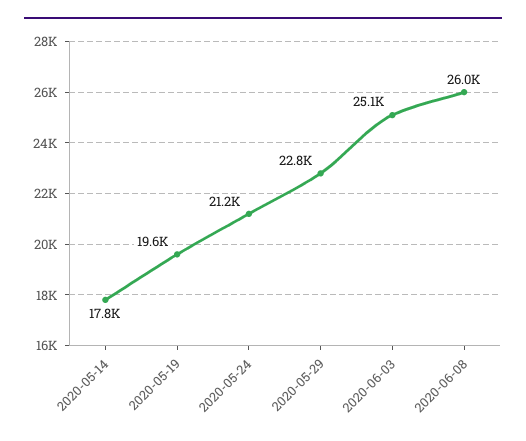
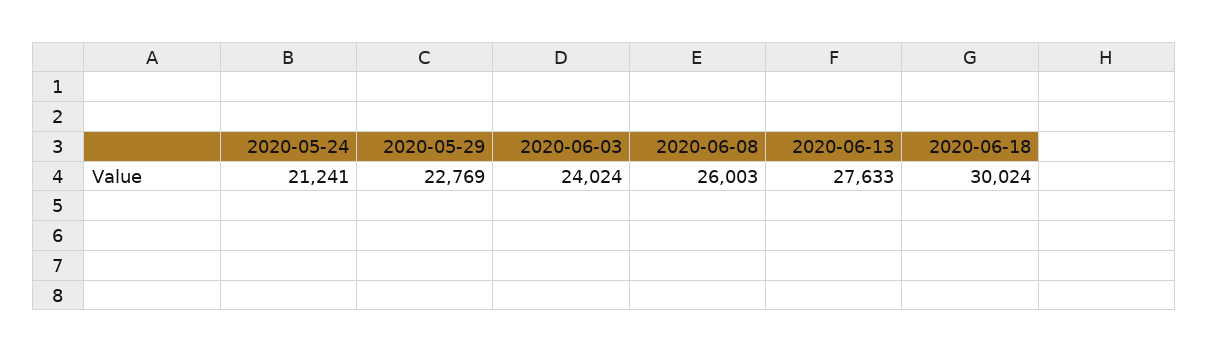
2020-05-14: 17800 -> none
2020-05-19: 19600 -> none
2020-06-03: 25100 -> 24024
2020-06-13: none -> 27633
2020-06-18: none -> 30024

